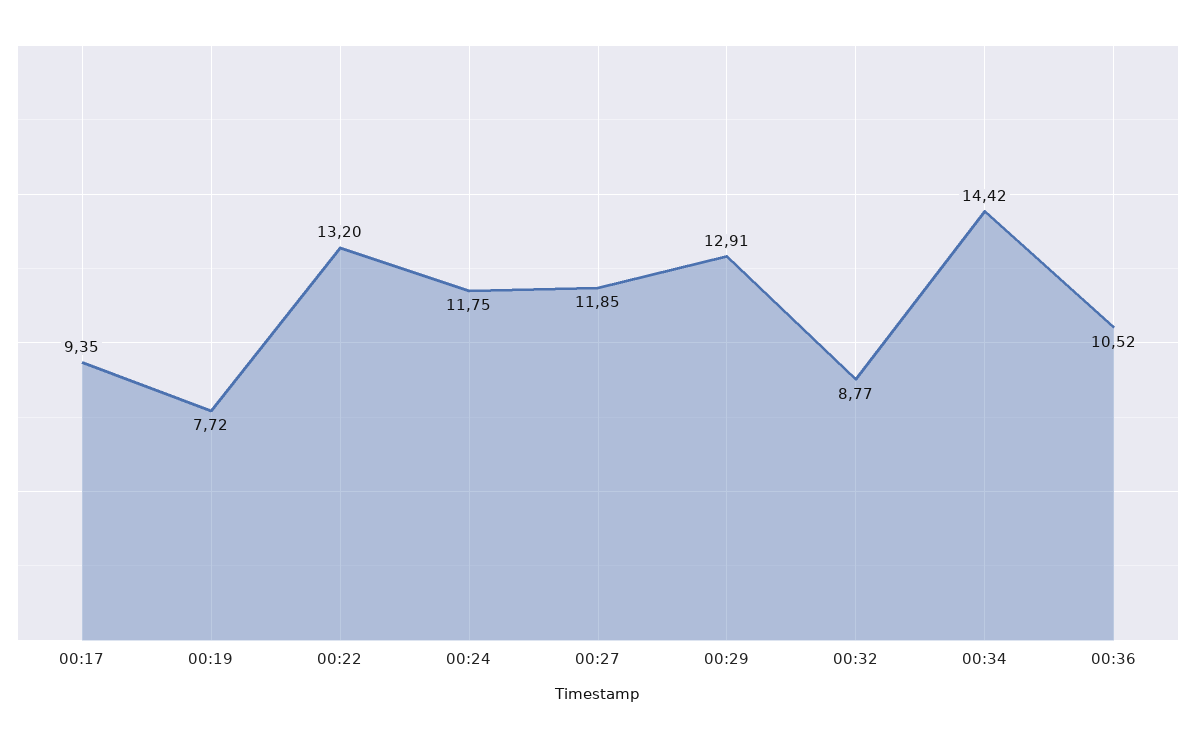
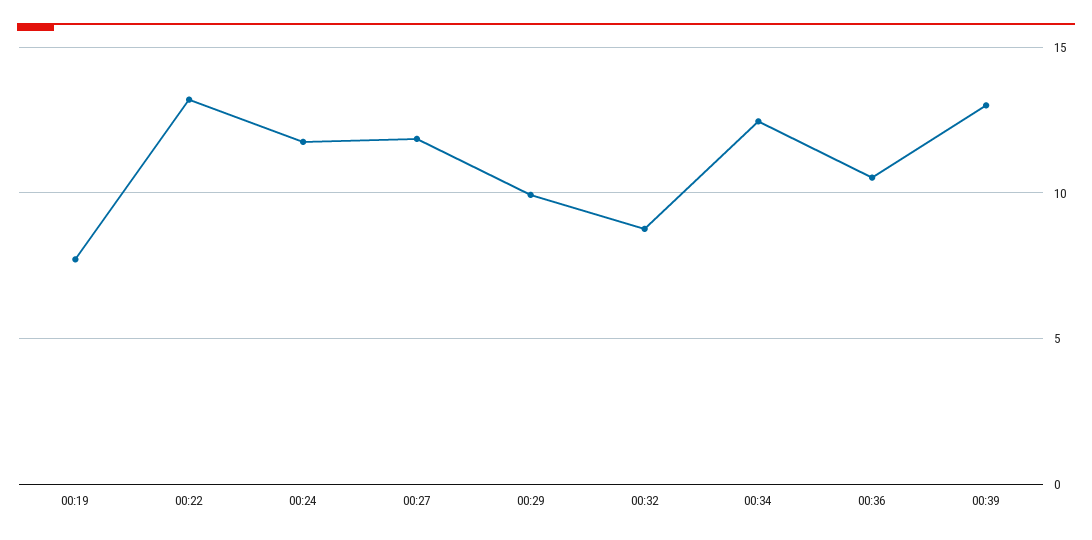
00:17: 9.35 -> none
00:29: 12.91 -> 10
00:34: 14.42 -> 12.5
00:39: none -> 13

